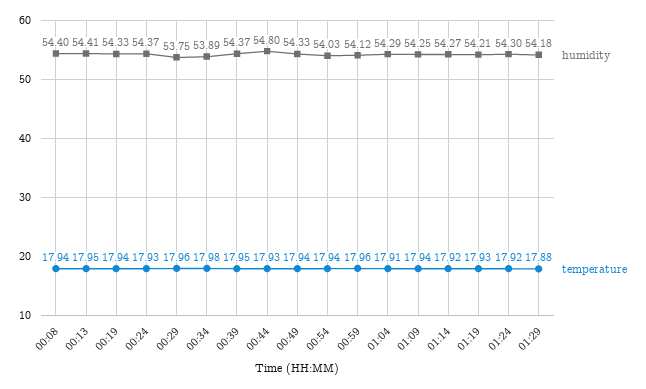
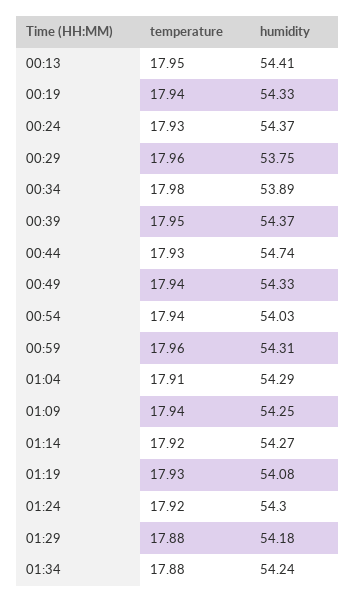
humidity, 00:08: 54.4 -> none
temperature, 00:08: 17.94 -> none
humidity, 00:44: 54.8 -> 54.74
humidity, 00:59: 54.12 -> 54.31
humidity, 01:19: 54.21 -> 54.08
temperature, 01:34: none -> 17.88
humidity, 01:34: none -> 54.24

